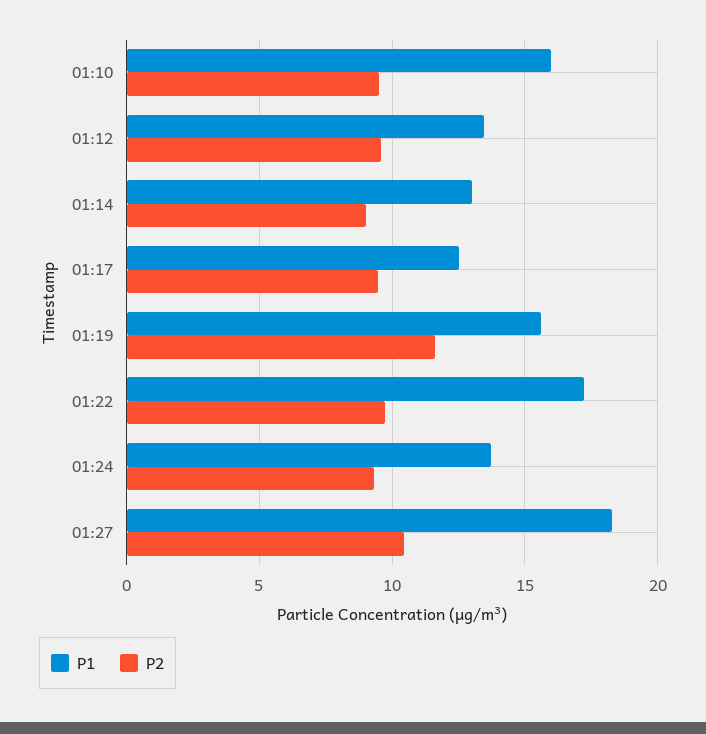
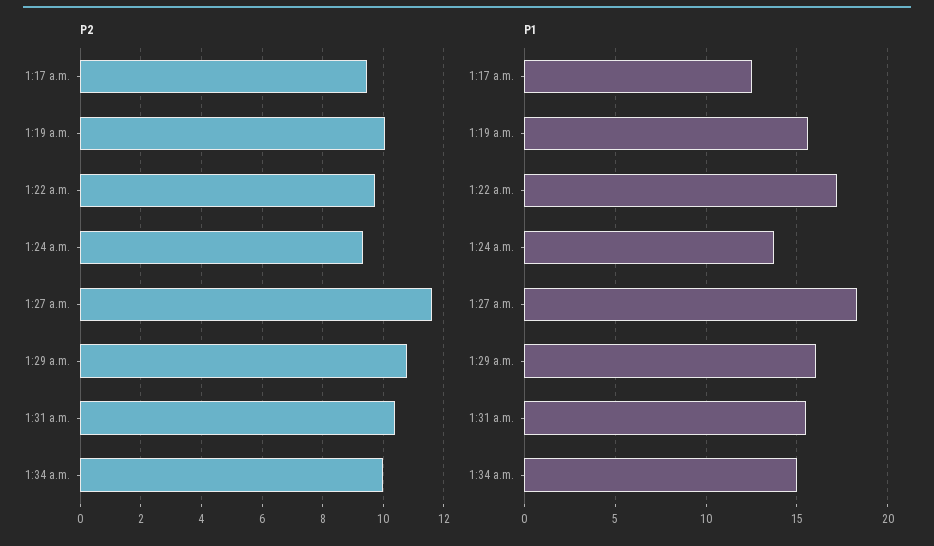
P1, 01:10: 16 -> none
P2, 01:10: 9.5 -> none
P1, 01:12: 13.5 -> none
P2, 01:12: 9.5 -> none
P1, 01:14: 13 -> none
P2, 01:14: 9 -> none
P2, 01:19: 11.5 -> 10
P2, 01:27: 10.5 -> 11.6
P2, 1:29 a.m.: none -> 10.8
P2, 1:31 a.m.: none -> 10.4
P2, 1:34 a.m.: none -> 10
P1, 1:29 a.m.: none -> 16
P1, 1:31 a.m.: none -> 15.5
P1, 1:34 a.m.: none -> 15

